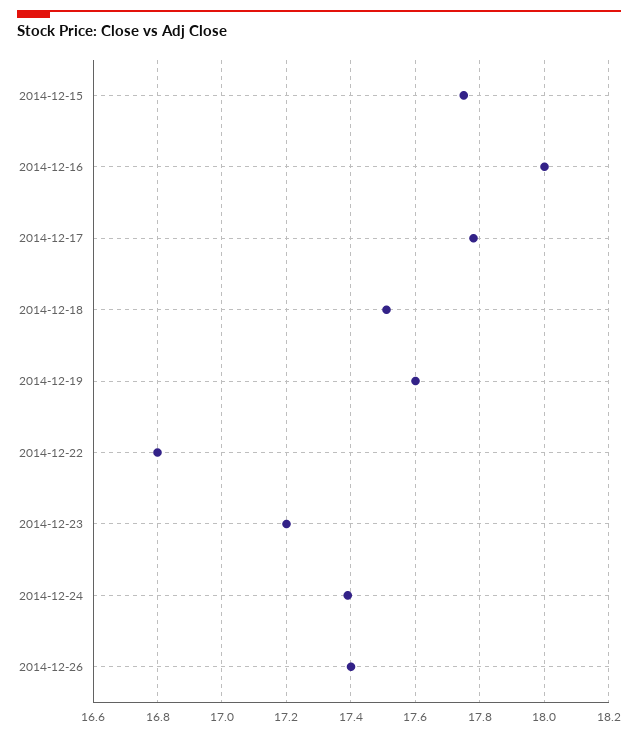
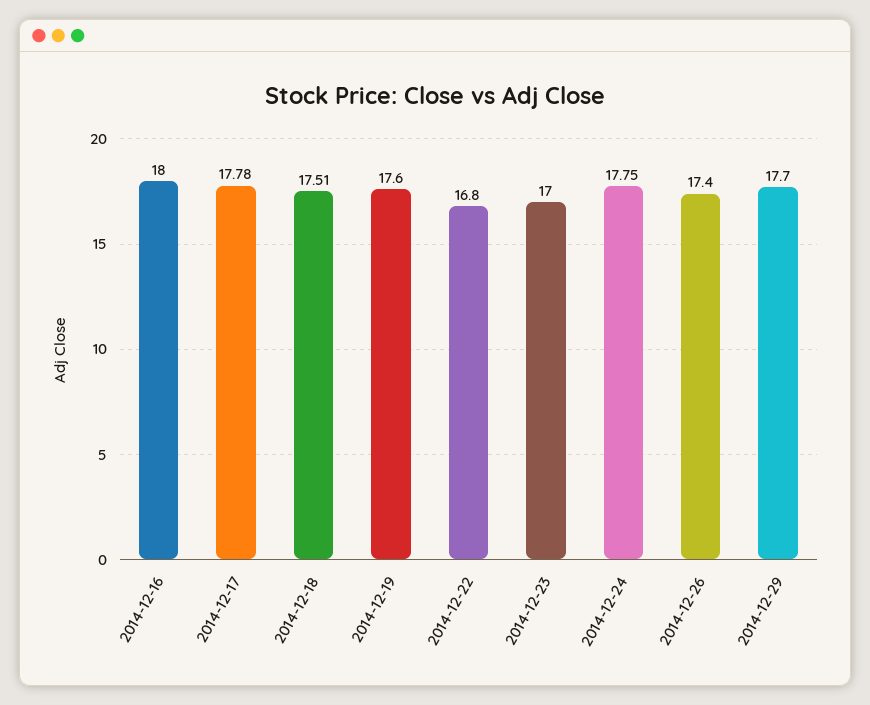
2014-12-15: 17.75 -> none
2014-12-23: 17.2 -> 17
2014-12-24: 17.4 -> 17.75
2014-12-29: none -> 17.7

